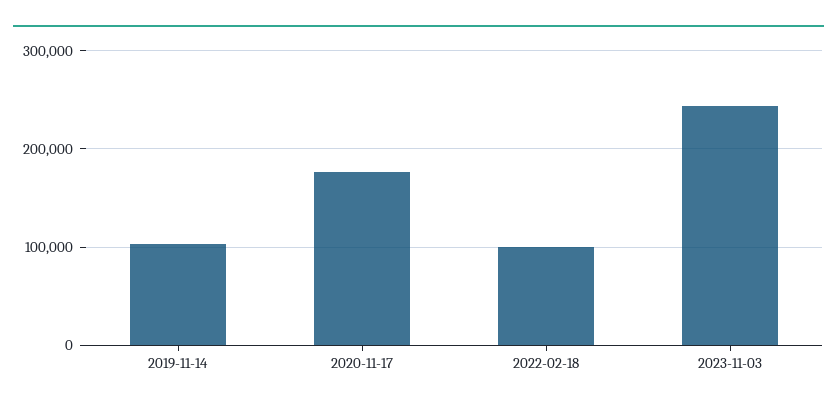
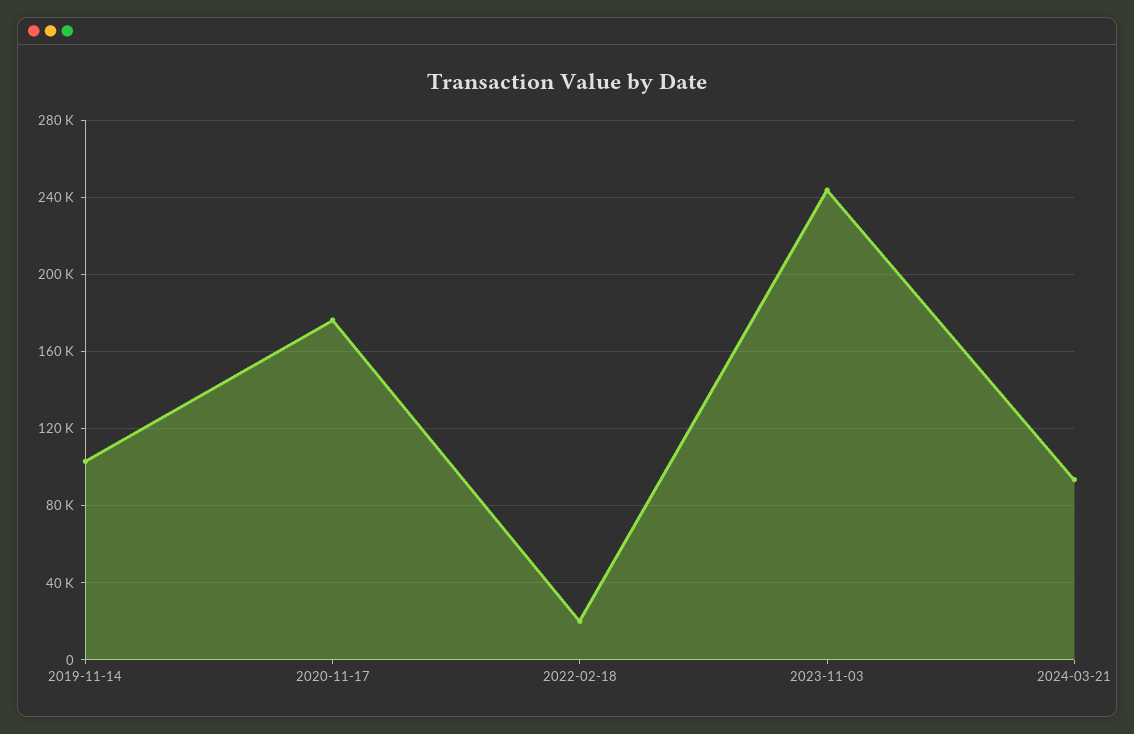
2022-02-18: 100000 -> 20000
2024-03-21: none -> 95000

